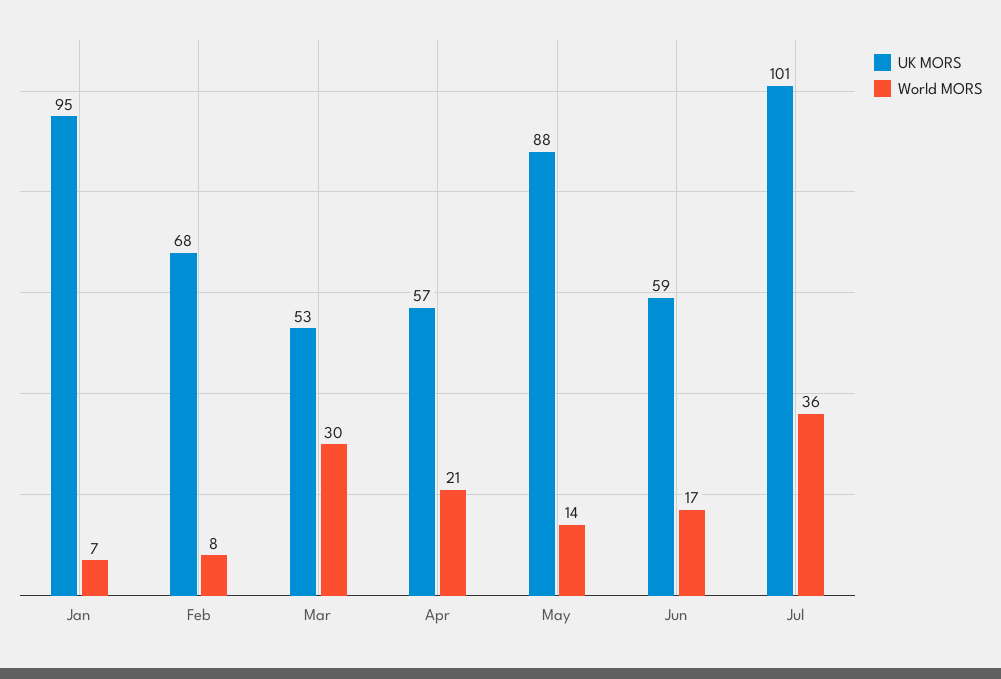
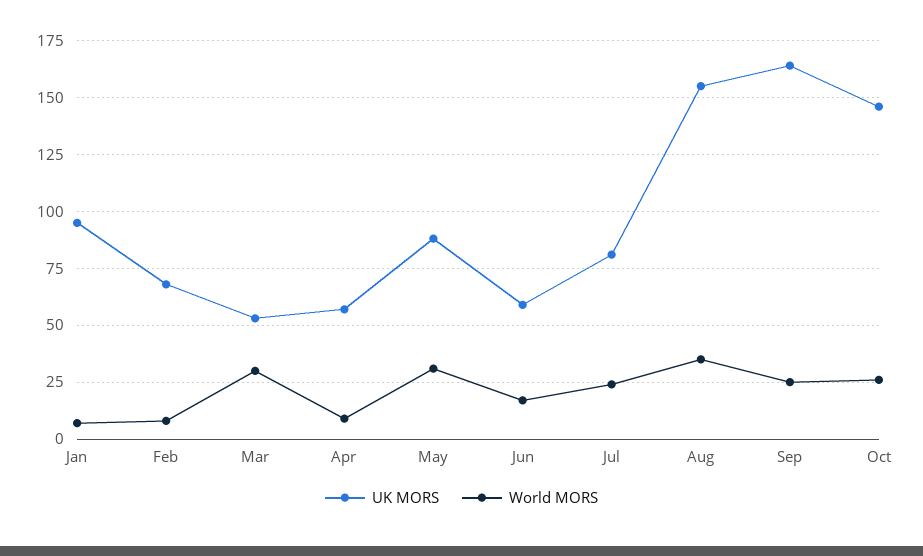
World MORS, Apr: 21 -> 10
World MORS, May: 14 -> 30
UK MORS, Jul: 101 -> 80
World MORS, Jul: 36 -> 25
UK MORS, Aug: none -> 155
World MORS, Aug: none -> 35
UK MORS, Sep: none -> 165
World MORS, Sep: none -> 25
UK MORS, Oct: none -> 145
World MORS, Oct: none -> 25

